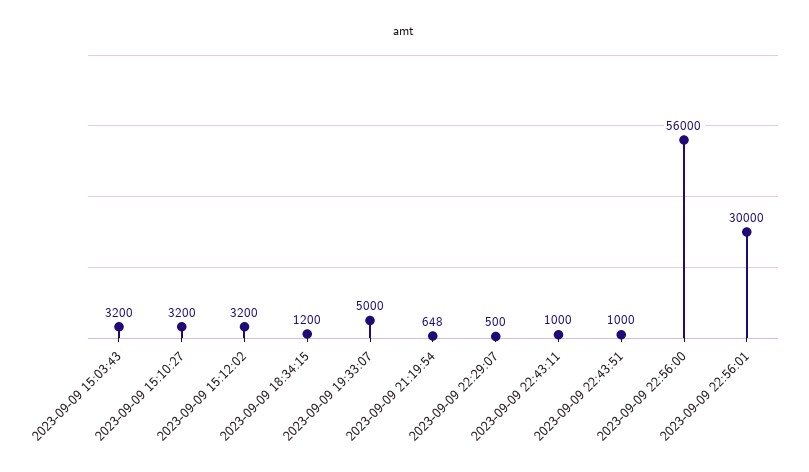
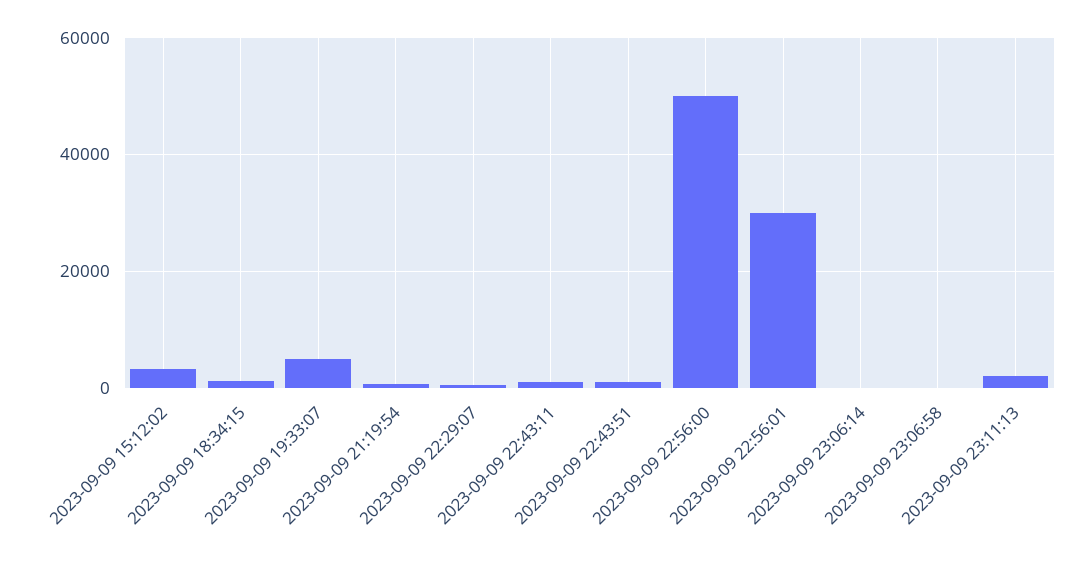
2023-09-09 15:03:43: 3200 -> none
2023-09-09 15:10:27: 3200 -> none
2023-09-09 22:56:00: 56000 -> 50000
2023-09-09 23:06:14: none -> 0
2023-09-09 23:06:58: none -> 0
2023-09-09 23:11:13: none -> 2000

